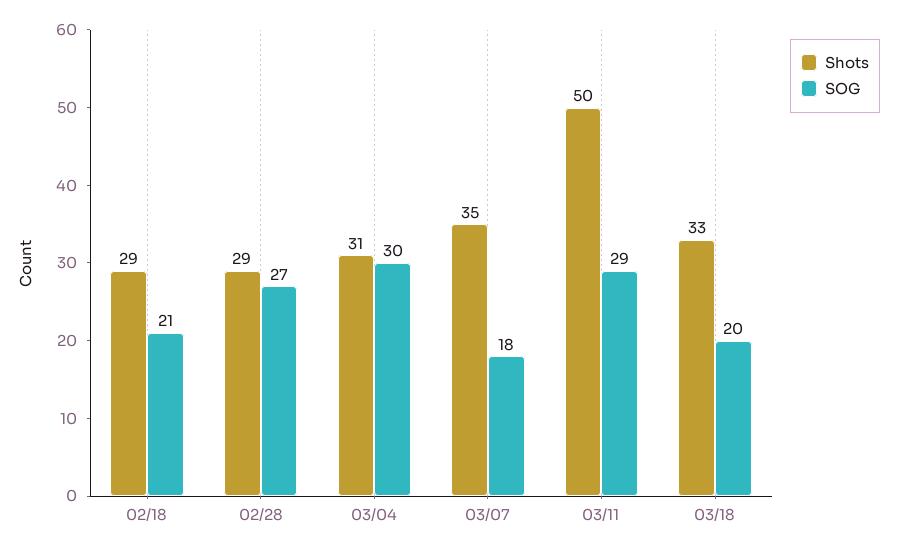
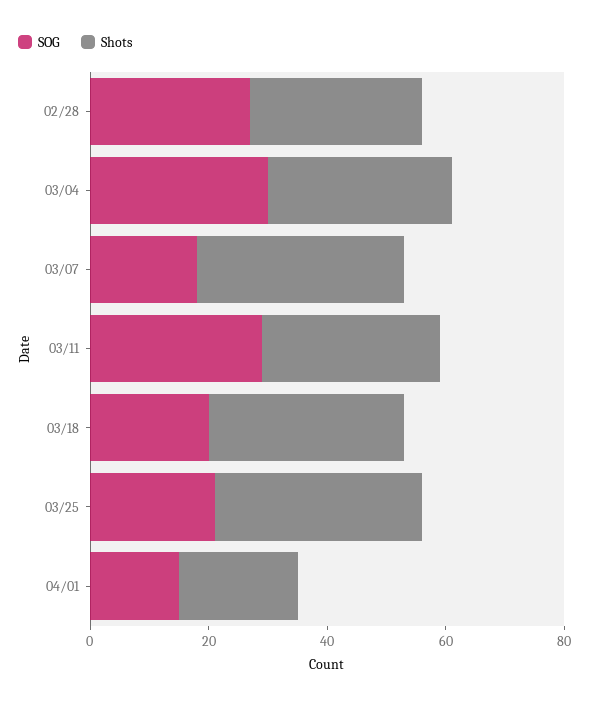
Shots, 02/18: 29 -> none
SOG, 02/18: 21 -> none
Shots, 03/11: 50 -> 30
SOG, 03/25: none -> 20
Shots, 03/25: none -> 35
SOG, 04/01: none -> 15
Shots, 04/01: none -> 20

